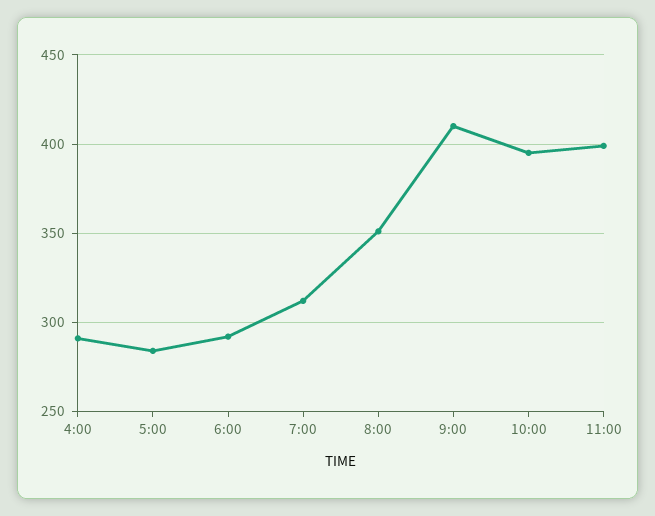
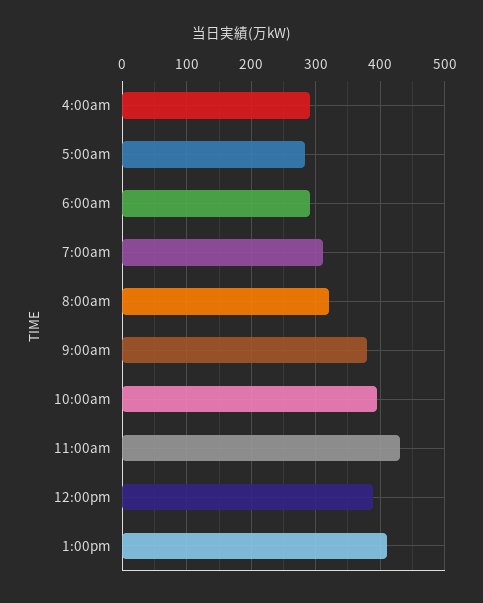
8:00: 350 -> 320
9:00: 410 -> 380
11:00: 400 -> 430
12:00pm: none -> 390
1:00pm: none -> 410

